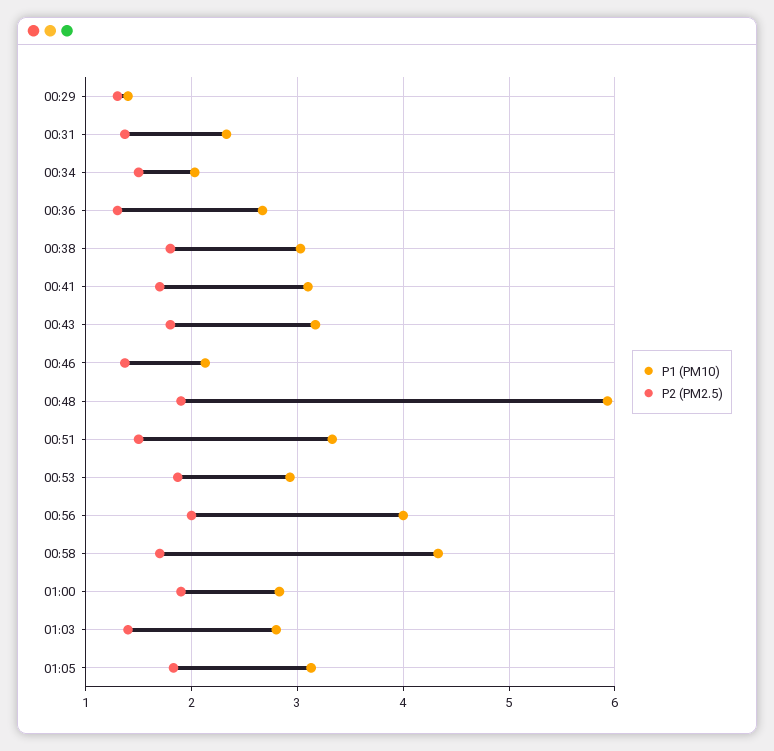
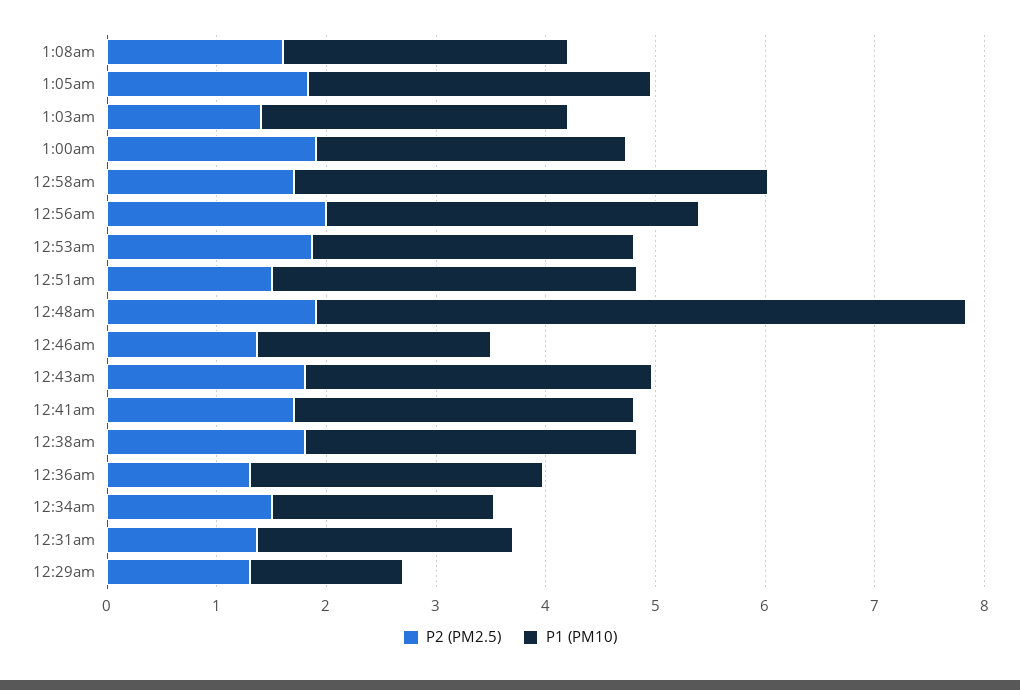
P1 (PM10), 00:56: 4 -> 3.4
P2 (PM2.5), 1:08am: none -> 1.6
P1 (PM10), 1:08am: none -> 2.6

